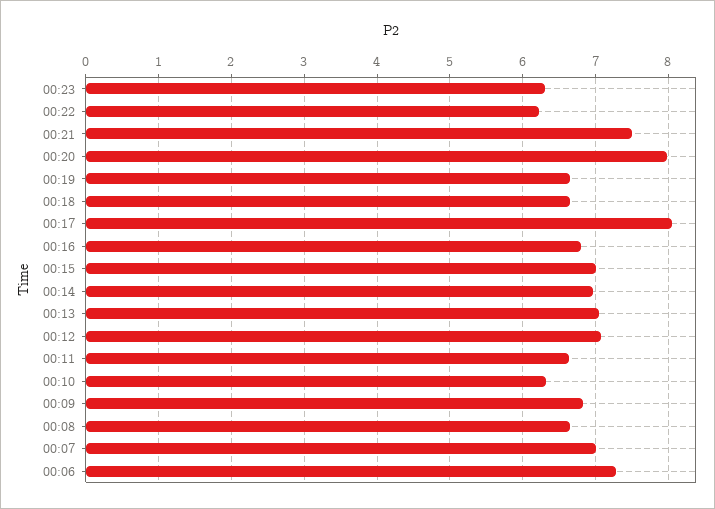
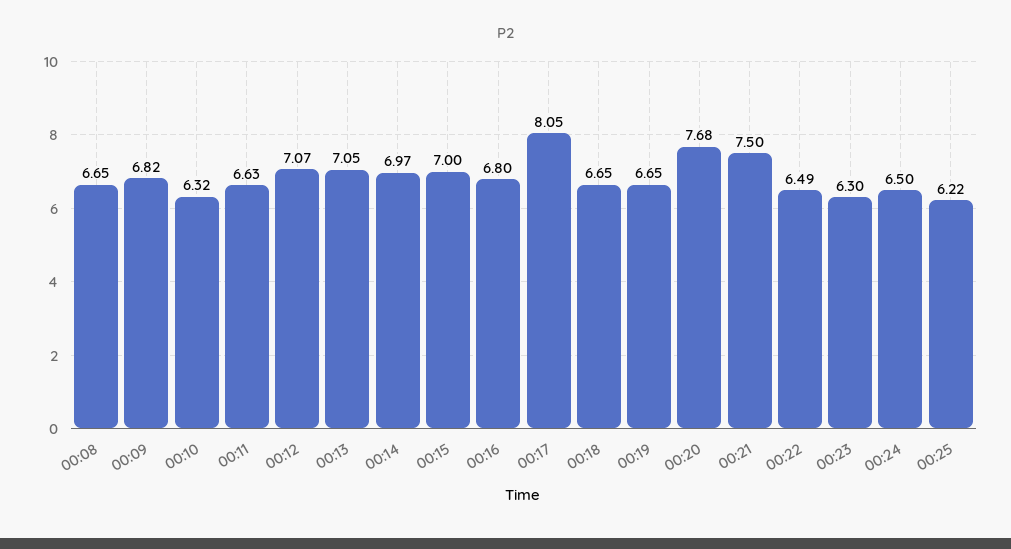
00:22: 6.2 -> 6.49
00:20: 8 -> 7.68
00:07: 7 -> none
00:06: 7.3 -> none
00:24: none -> 6.5
00:25: none -> 6.22

